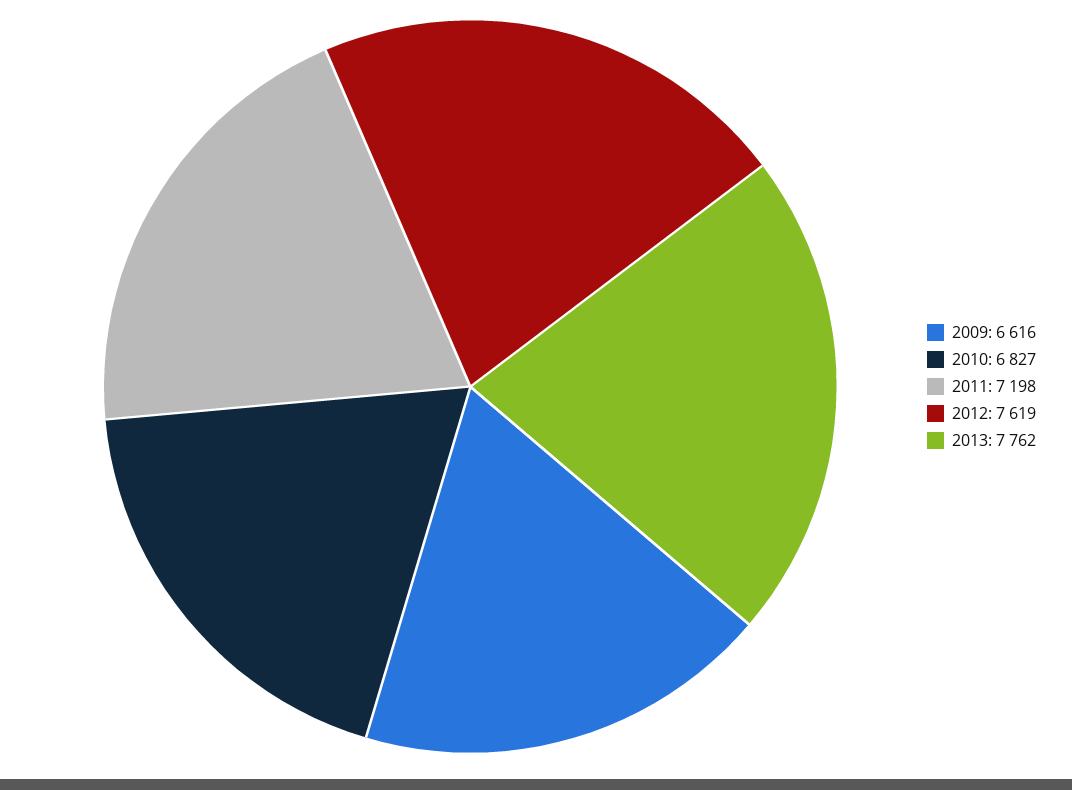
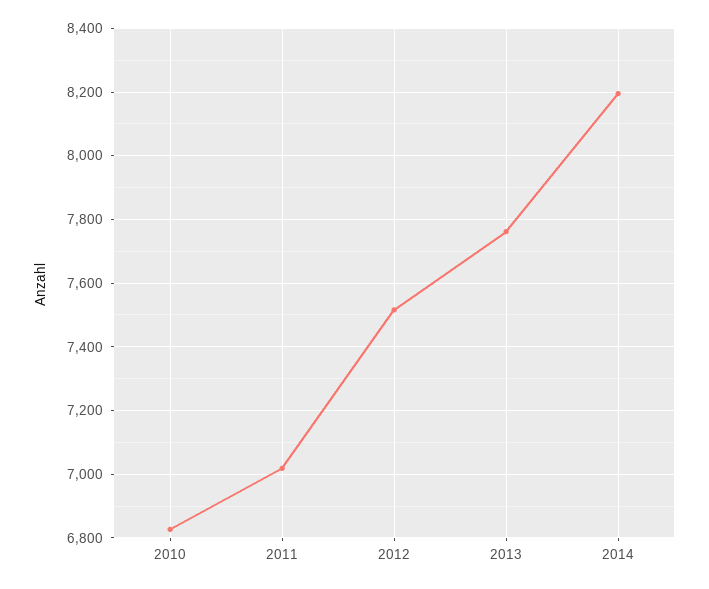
2009: 6616 -> none
2011: 7198 -> 7020
2012: 7619 -> 7520
2014: none -> 8200

